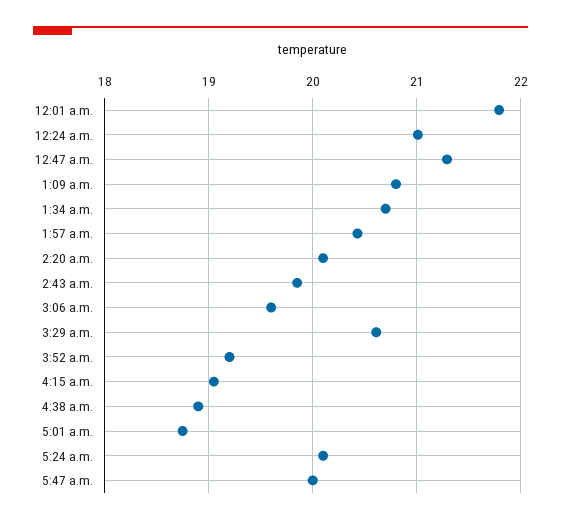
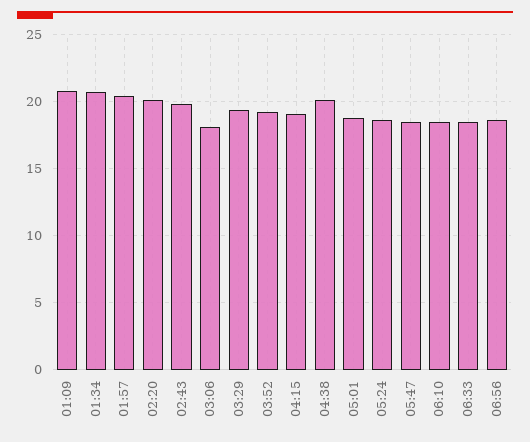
12:01 a.m.: 21.8 -> none
12:24 a.m.: 21 -> none
12:47 a.m.: 21.3 -> none
3:06 a.m.: 19.6 -> 18
3:29 a.m.: 20.6 -> 19.5
4:38 a.m.: 18.9 -> 20
5:24 a.m.: 20.1 -> 18.5
5:47 a.m.: 20 -> 18.5
06:10: none -> 18.5
06:33: none -> 18.5
06:56: none -> 18.5

